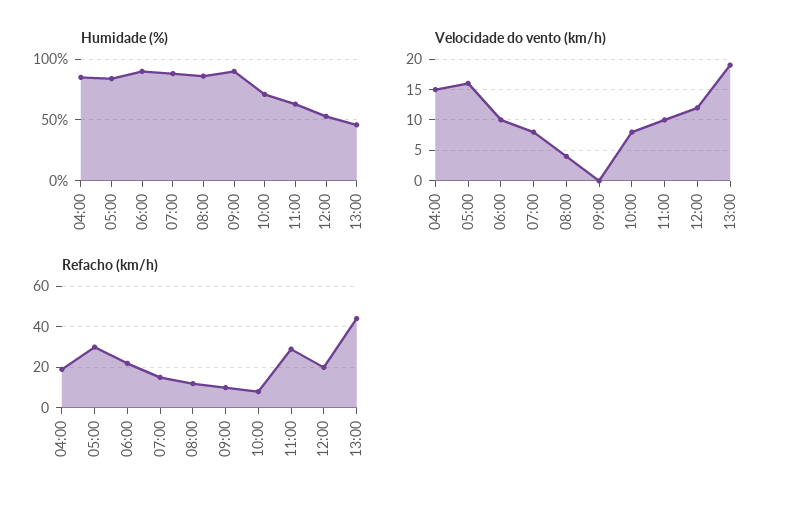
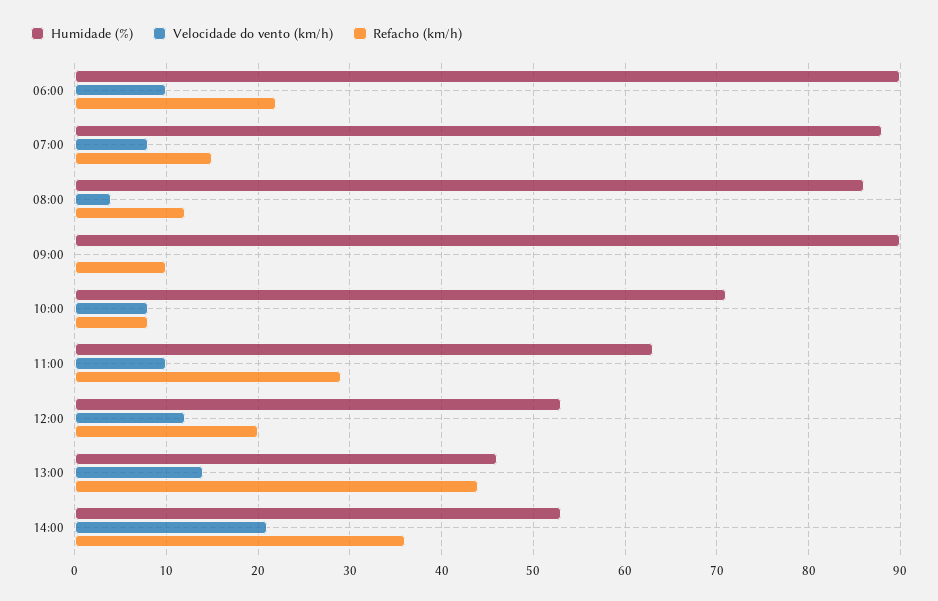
Humidade (%), 04:00: 85 -> none
Humidade (%), 05:00: 85 -> none
Velocidade do vento (km/h), 04:00: 15 -> none
Velocidade do vento (km/h), 05:00: 16 -> none
Velocidade do vento (km/h), 13:00: 19 -> 14
Refacho (km/h), 04:00: 20 -> none
Refacho (km/h), 05:00: 30 -> none
Humidade (%), 14:00: none -> 53
Velocidade do vento (km/h), 14:00: none -> 21
Refacho (km/h), 14:00: none -> 36

